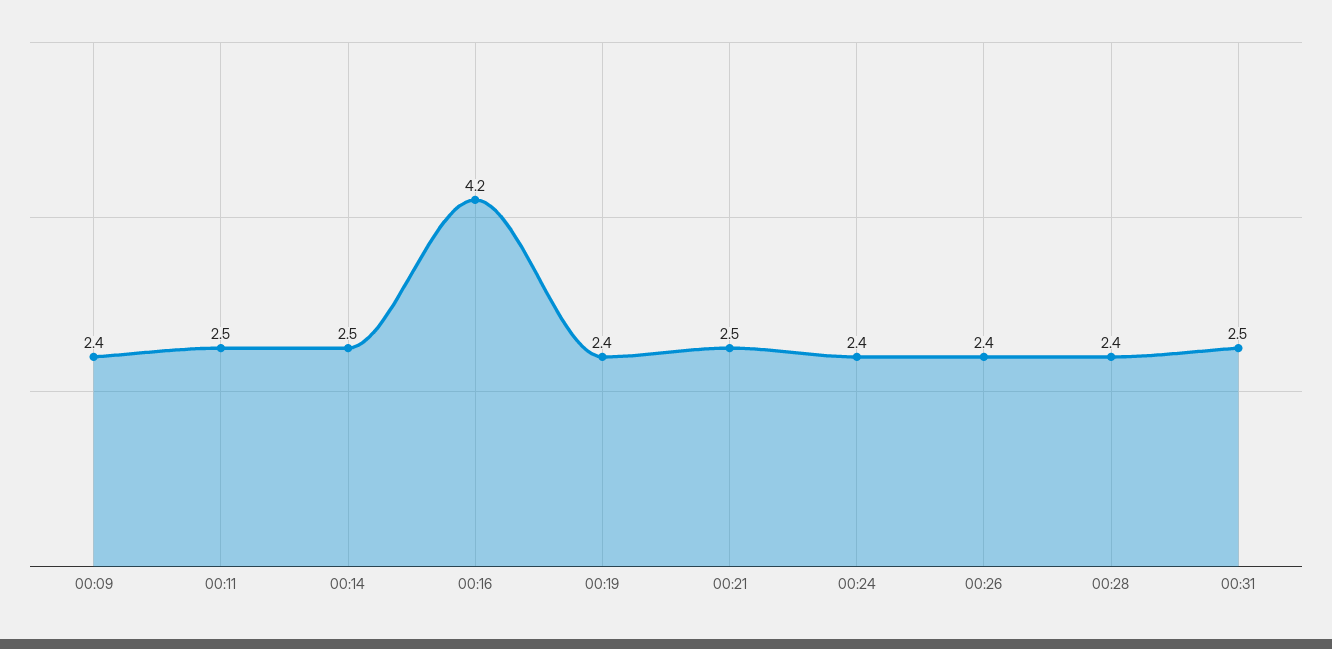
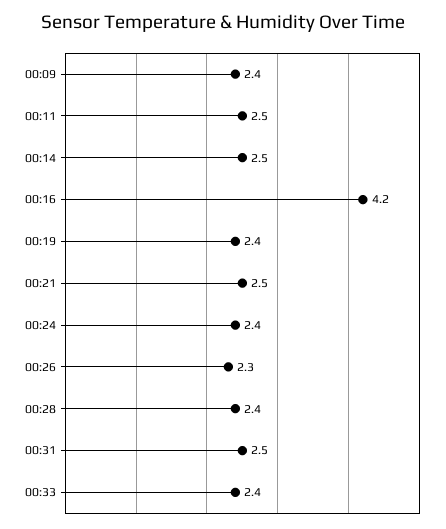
00:26: 2.4 -> 2.3
00:33: none -> 2.4

